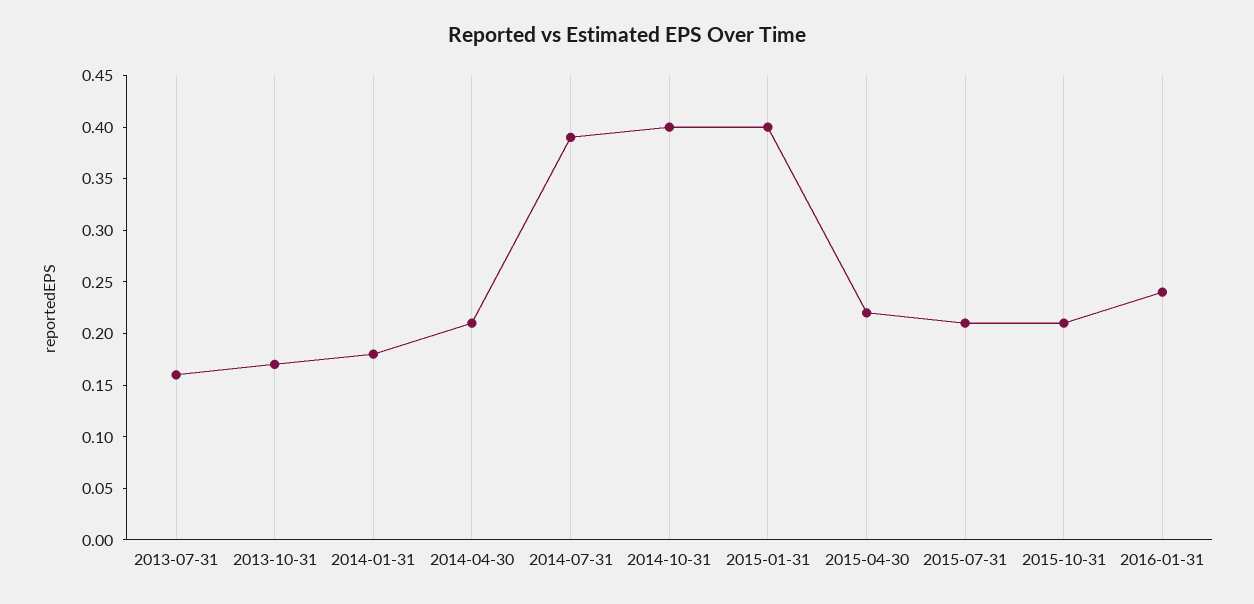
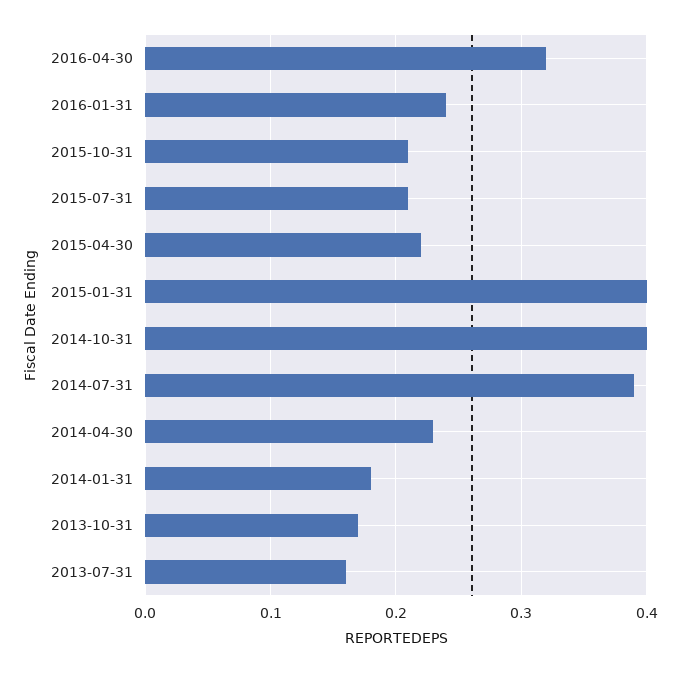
2014-04-30: 0.21 -> 0.23
2016-04-30: none -> 0.32

